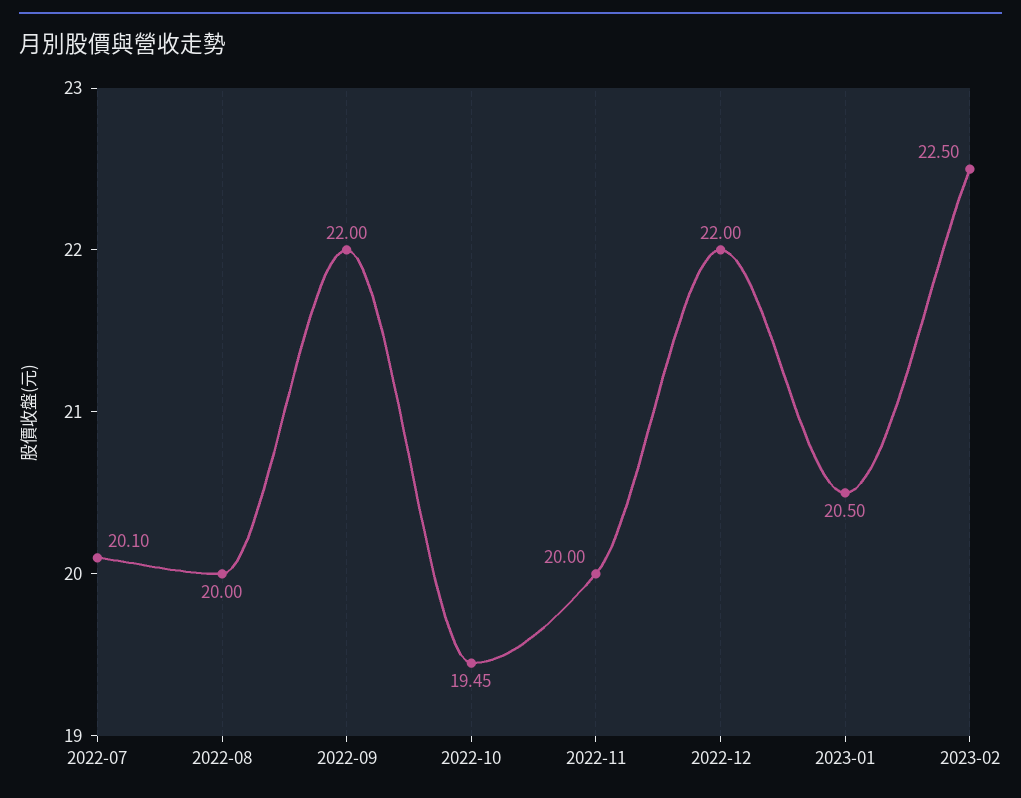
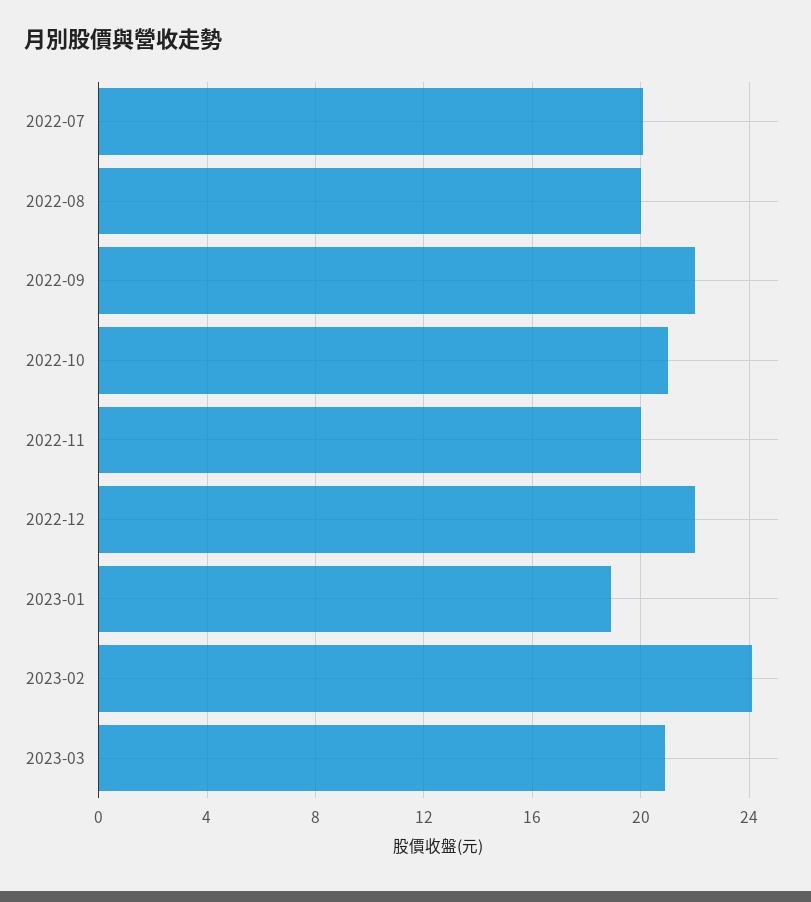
2022-10: 19.45 -> 21
2023-01: 20.5 -> 19
2023-02: 22.5 -> 24
2023-03: none -> 21

